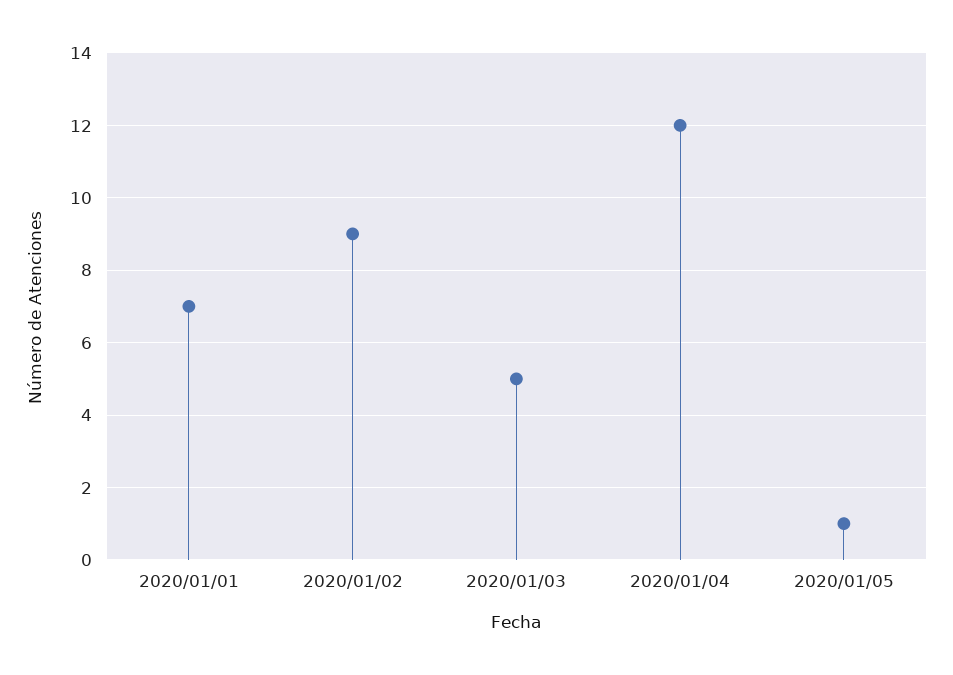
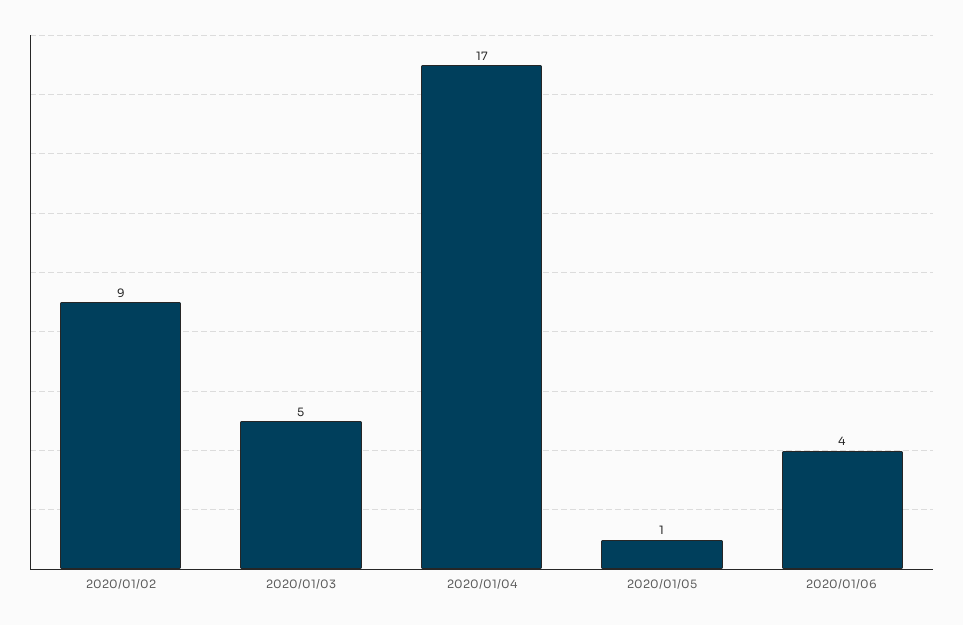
2020/01/01: 7 -> none
2020/01/04: 12 -> 17
2020/01/06: none -> 4

